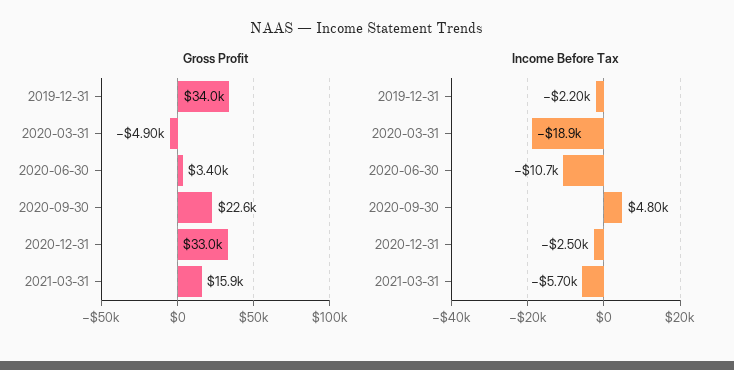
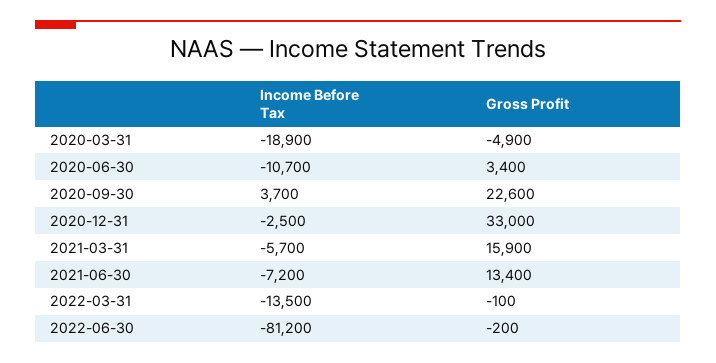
Gross Profit, 2019-12-31: 34000 -> none
Income Before Tax, 2019-12-31: -2200 -> none
Income Before Tax, 2020-09-30: 4800 -> 3700
Income Before Tax, 2021-06-30: none -> -7200
Gross Profit, 2021-06-30: none -> 13400
Income Before Tax, 2022-03-31: none -> -13500
Gross Profit, 2022-03-31: none -> -100
Income Before Tax, 2022-06-30: none -> -81200
Gross Profit, 2022-06-30: none -> -200

